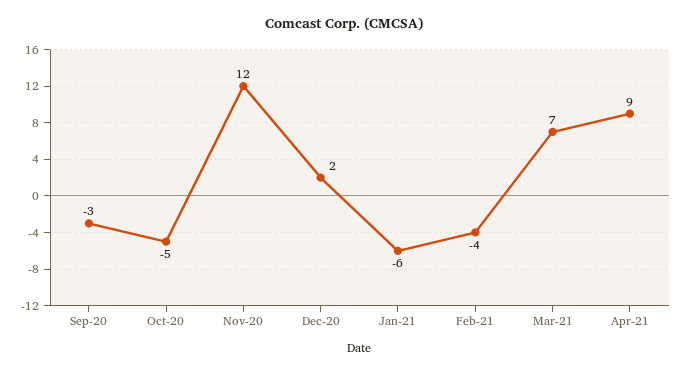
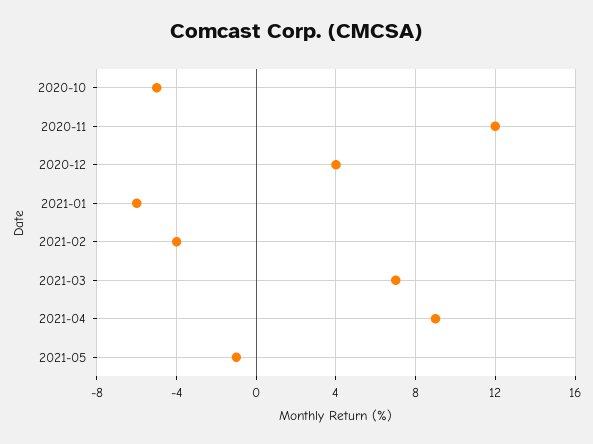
Sep-20: -3 -> none
Dec-20: 2 -> 4
2021-05: none -> -1

